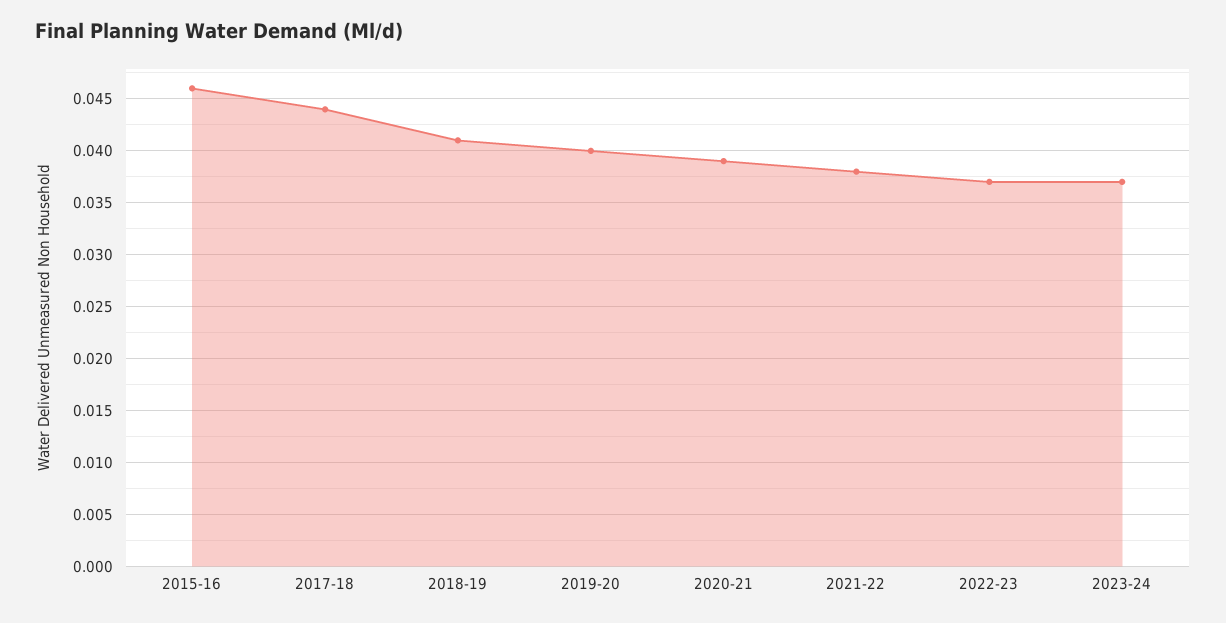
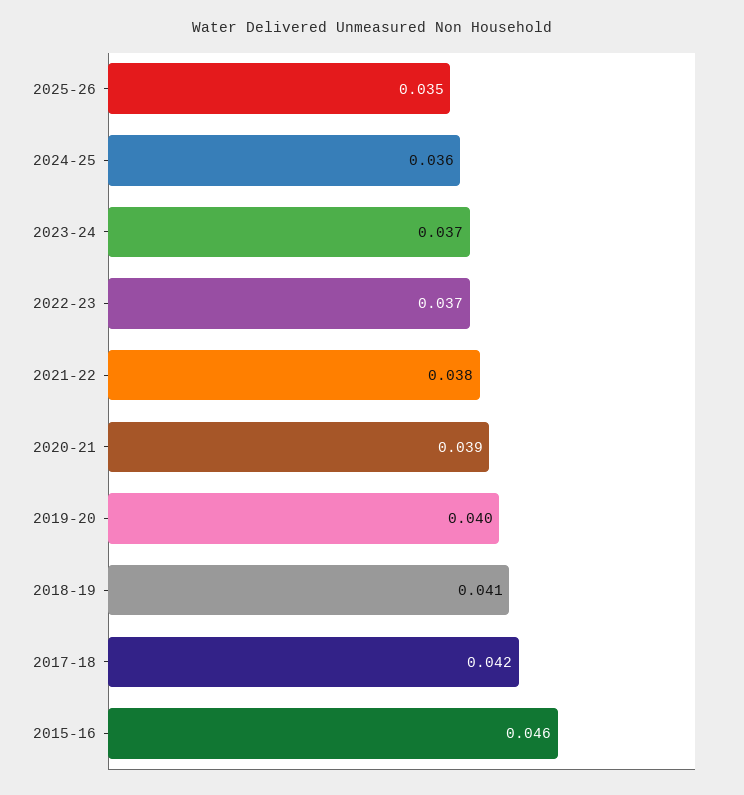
2017-18: 0.044 -> 0.042
2025-26: none -> 0.035
2024-25: none -> 0.036

